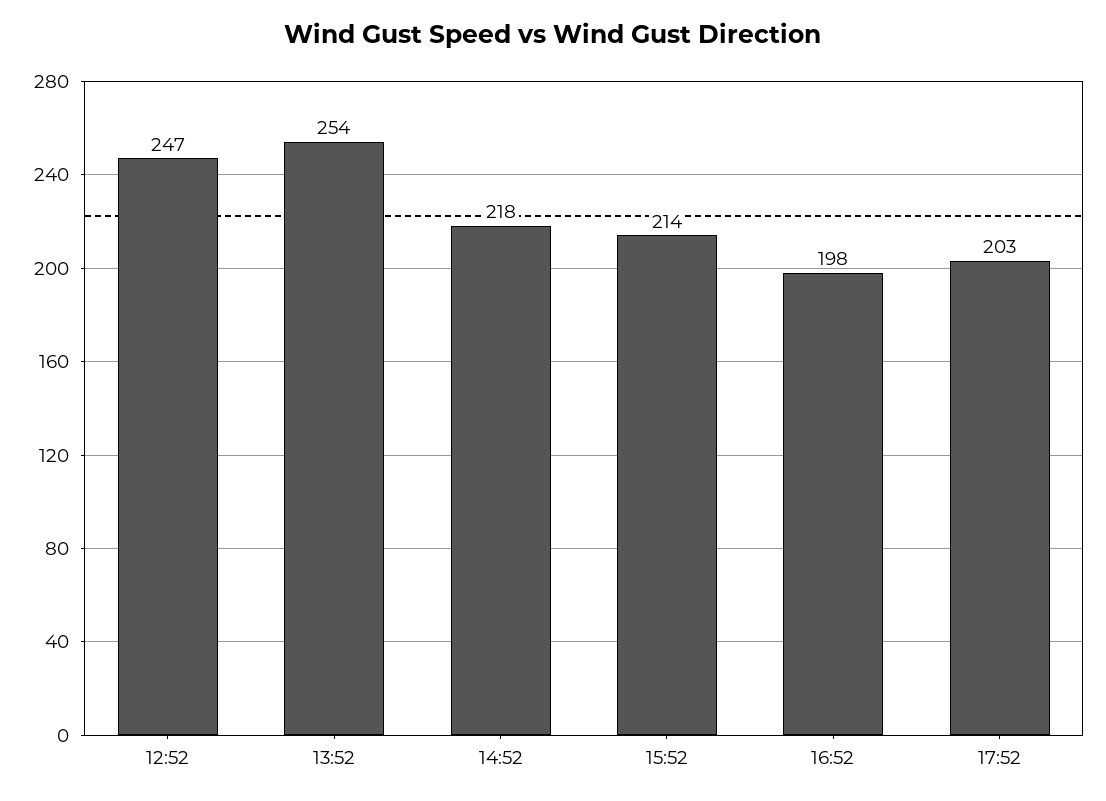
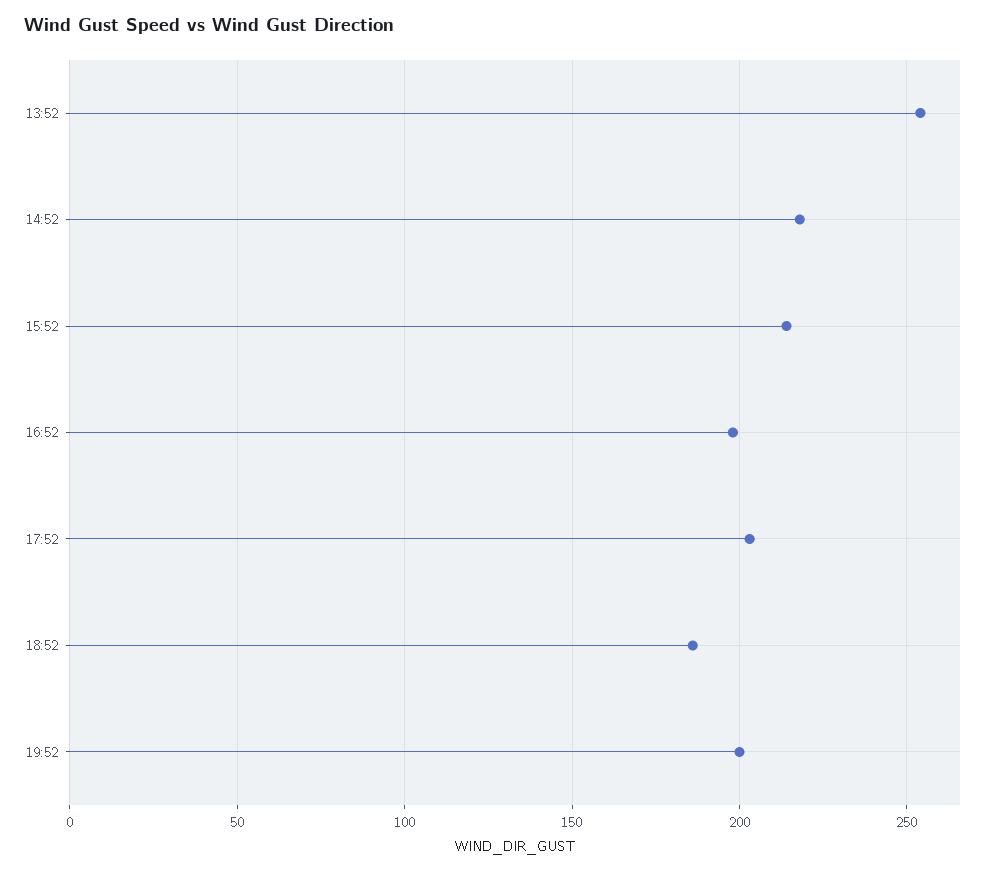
12:52: 247 -> none
18:52: none -> 185
19:52: none -> 200

